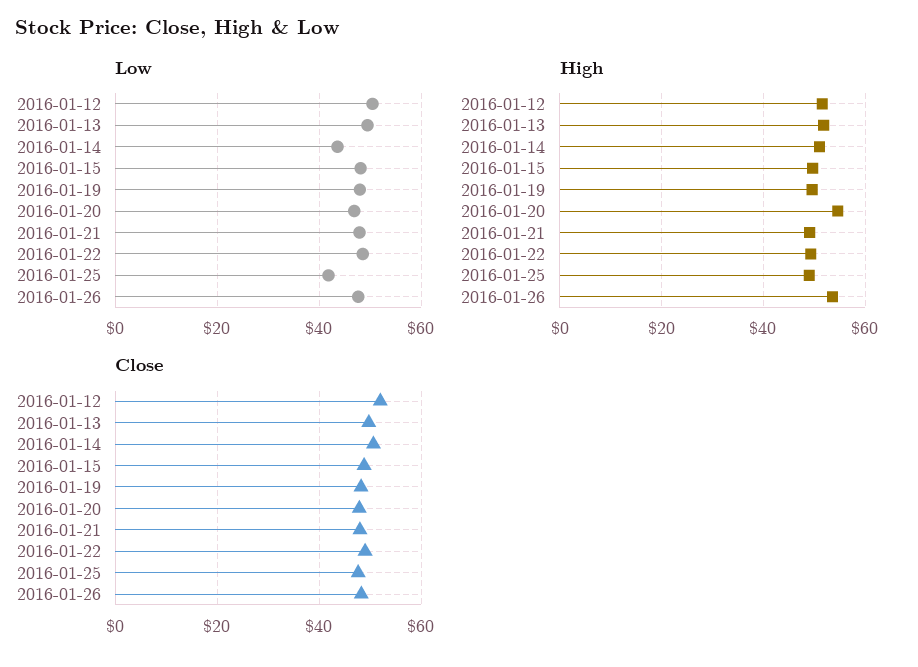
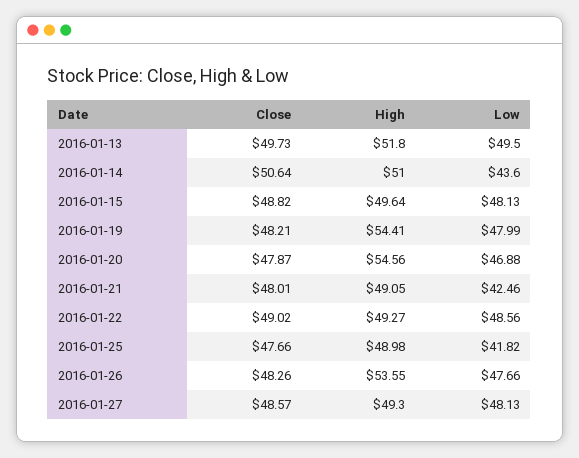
Low, 2016-01-12: 50 -> none
Low, 2016-01-21: 48 -> 42.46
High, 2016-01-12: 52 -> none
High, 2016-01-19: 50 -> 54.41
Close, 2016-01-12: 52 -> none
Close, 2016-01-27: none -> 48.57
High, 2016-01-27: none -> 49.3
Low, 2016-01-27: none -> 48.13

